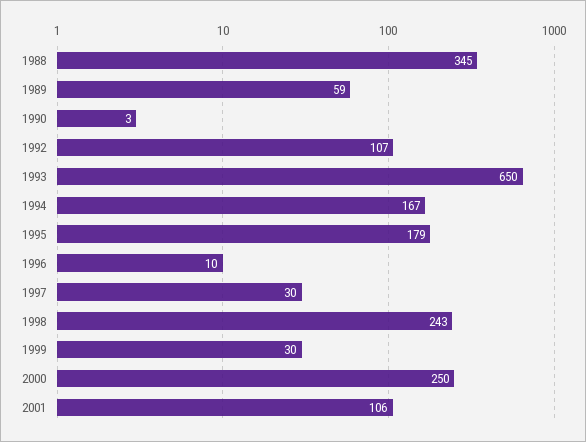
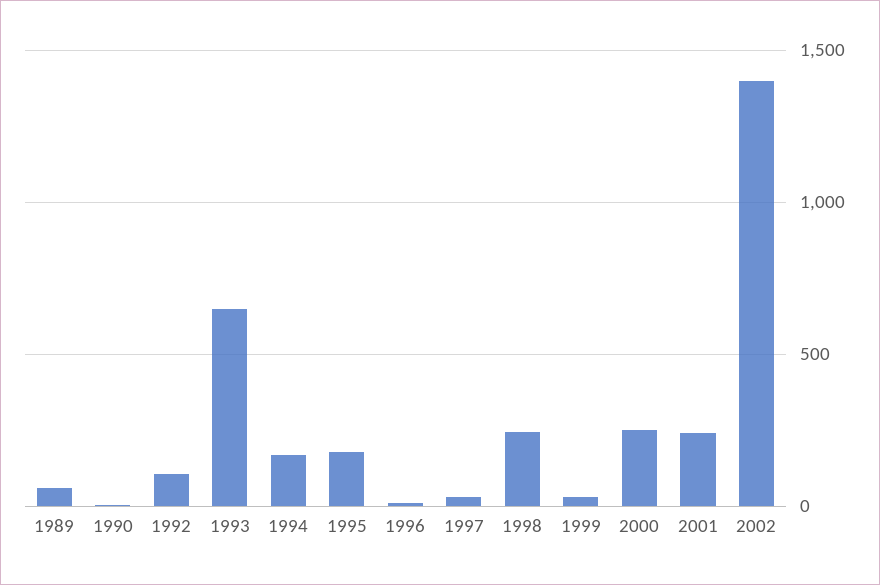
1988: 345 -> none
2001: 106 -> 250
2002: none -> 1400

